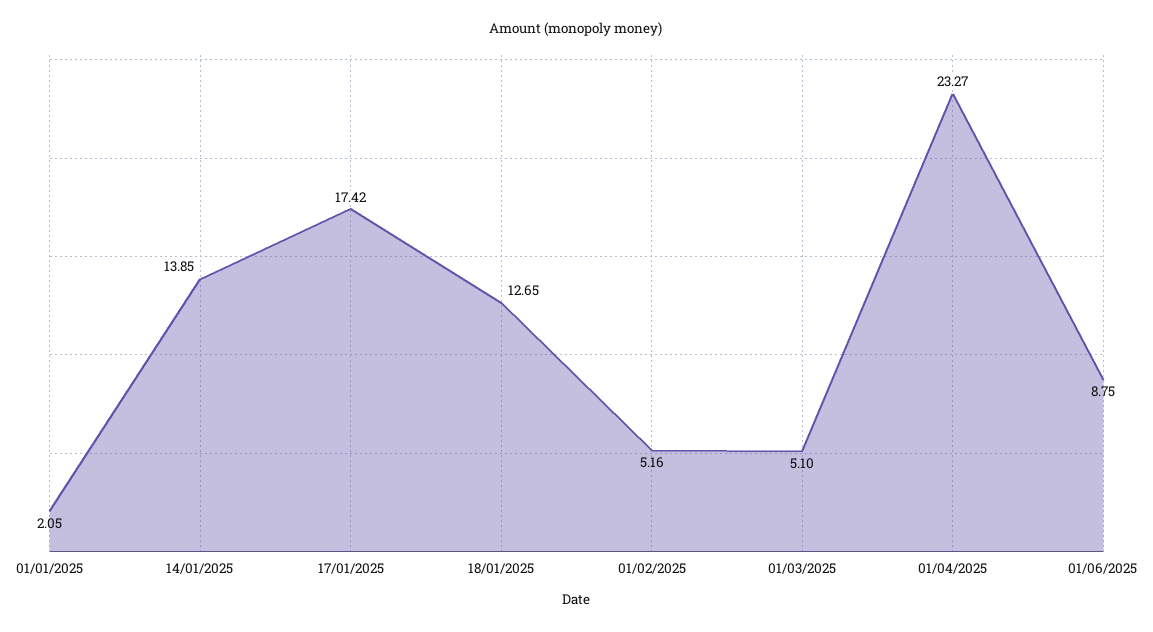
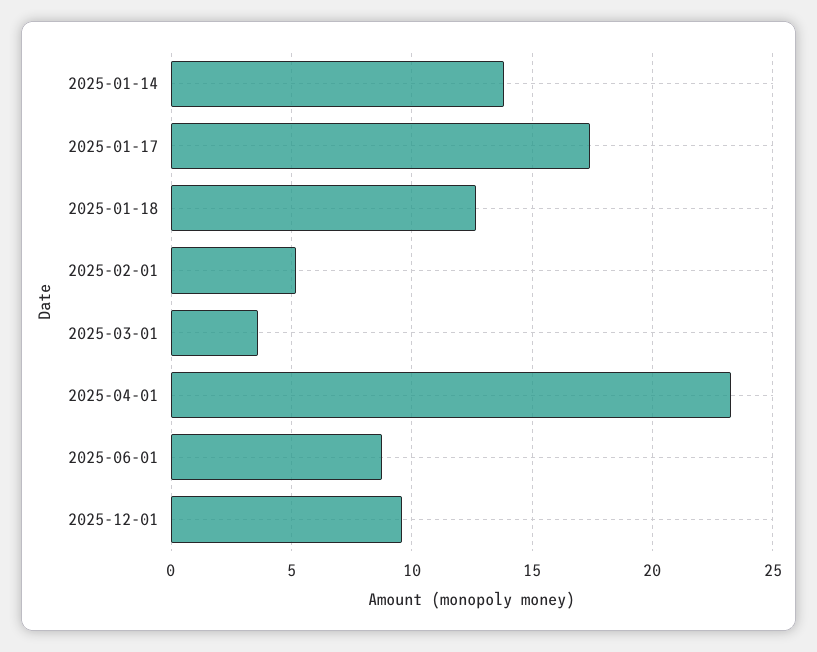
01/01/2025: 2.05 -> none
01/03/2025: 5.1 -> 3.5
2025-12-01: none -> 9.5

